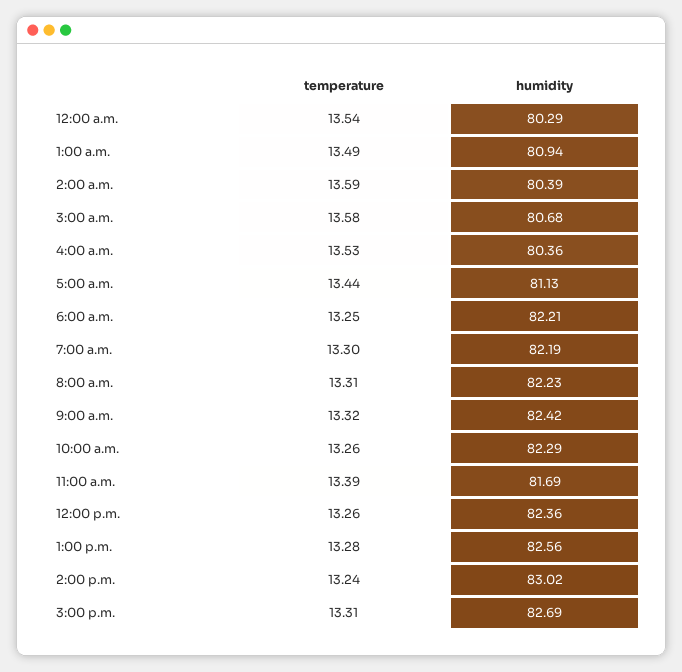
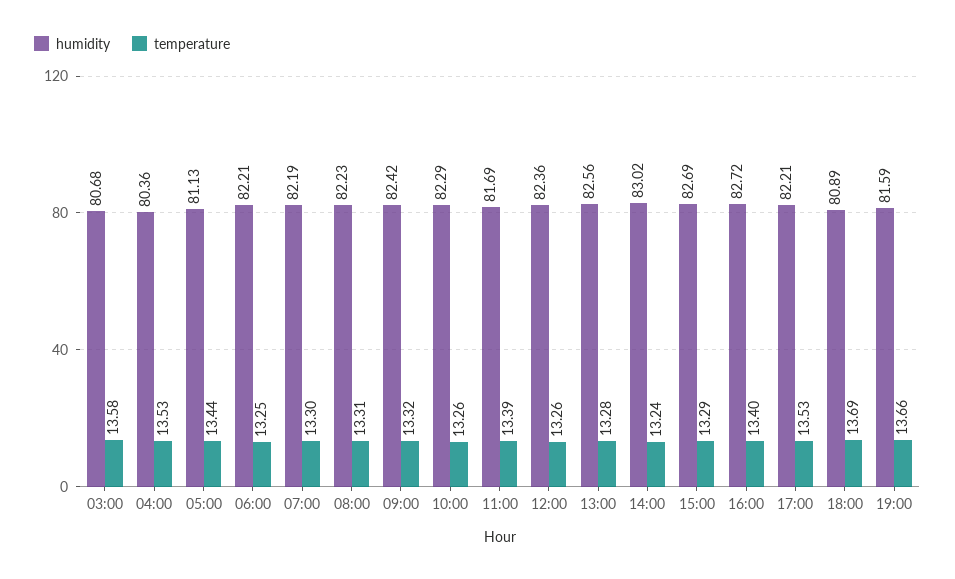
temperature, 12:00 a.m.: 13.54 -> none
humidity, 12:00 a.m.: 80.29 -> none
temperature, 1:00 a.m.: 13.49 -> none
humidity, 1:00 a.m.: 80.94 -> none
temperature, 2:00 a.m.: 13.59 -> none
humidity, 2:00 a.m.: 80.39 -> none
temperature, 3:00 p.m.: 13.31 -> 13.29
humidity, 16:00: none -> 82.72
temperature, 16:00: none -> 13.4
humidity, 17:00: none -> 82.21
temperature, 17:00: none -> 13.53
humidity, 18:00: none -> 80.89
temperature, 18:00: none -> 13.69
humidity, 19:00: none -> 81.59
temperature, 19:00: none -> 13.66

